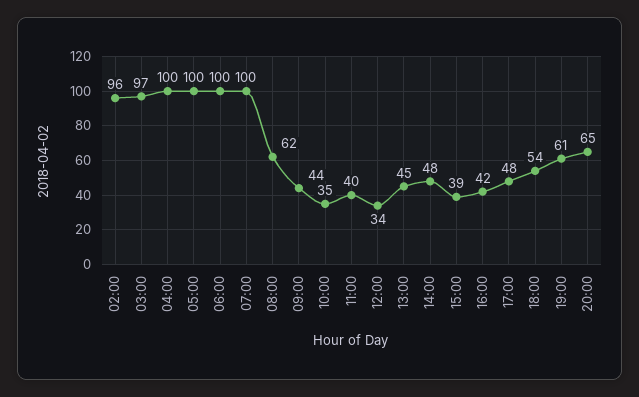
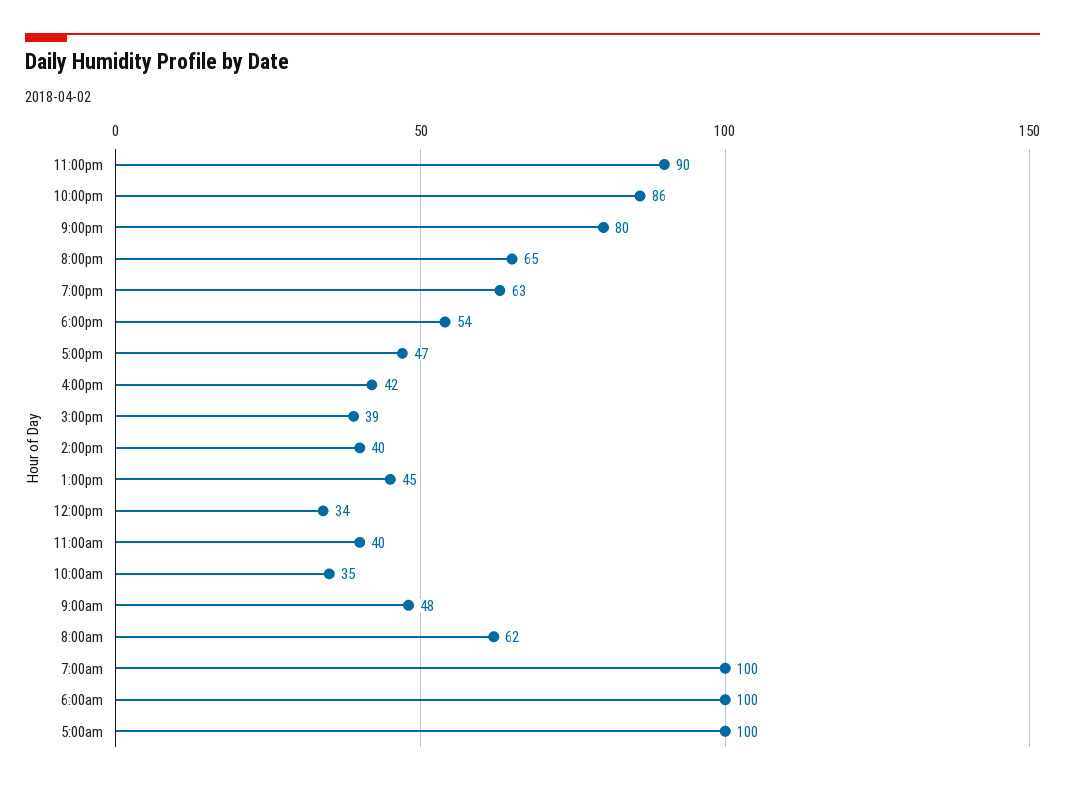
02:00: 96 -> none
03:00: 97 -> none
04:00: 100 -> none
09:00: 44 -> 48
14:00: 48 -> 40
17:00: 48 -> 47
19:00: 61 -> 63
11:00pm: none -> 90
10:00pm: none -> 86
9:00pm: none -> 80

